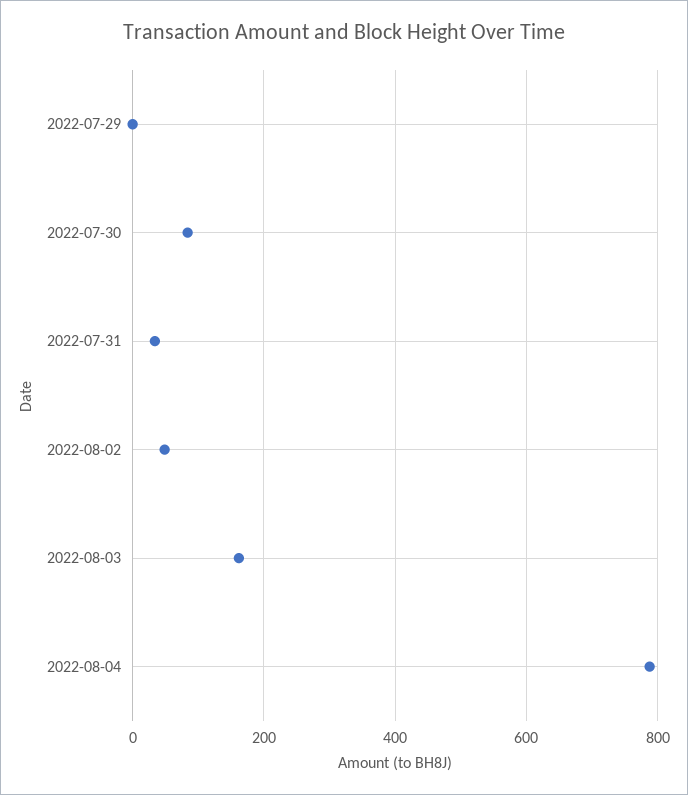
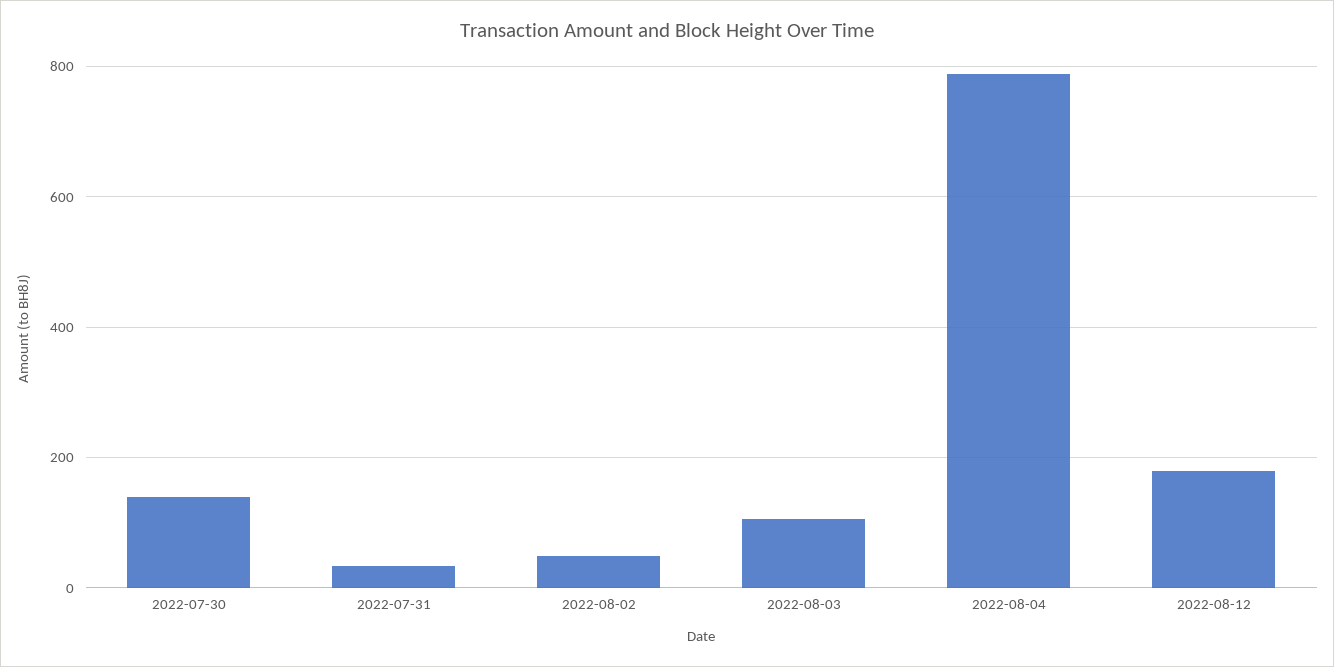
2022-07-29: 0 -> none
2022-07-30: 80 -> 140
2022-08-03: 160 -> 100
2022-08-12: none -> 180

